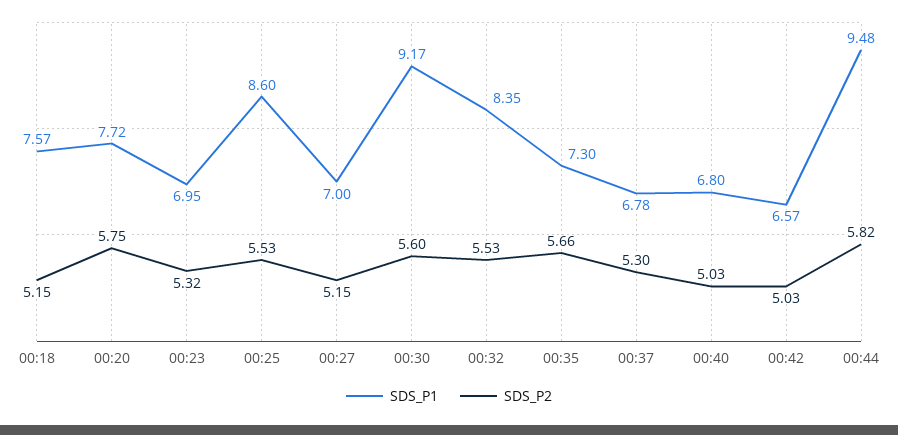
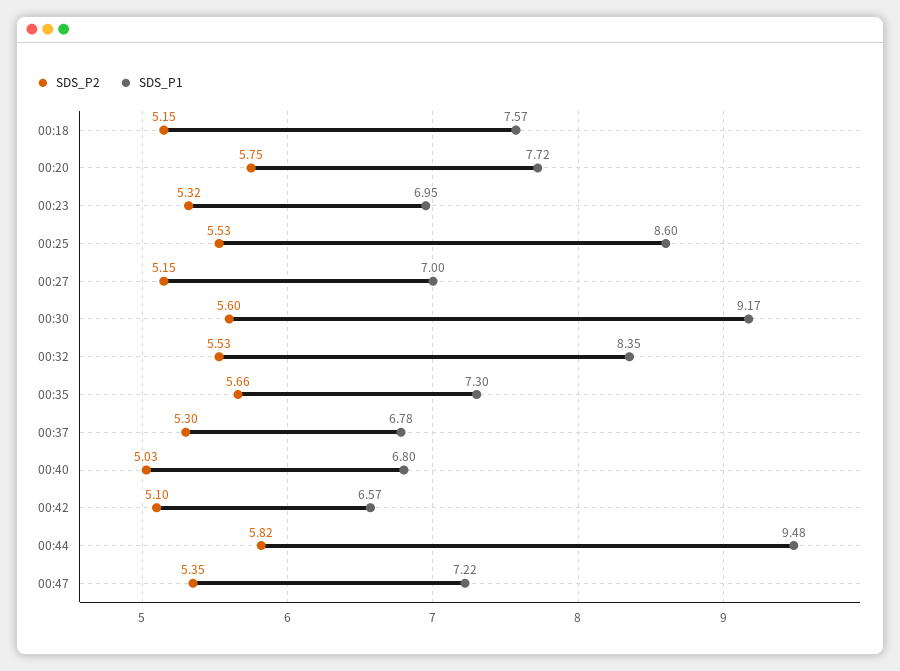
SDS_P2, 00:42: 5.03 -> 5.1
SDS_P2, 00:47: none -> 5.35
SDS_P1, 00:47: none -> 7.22

